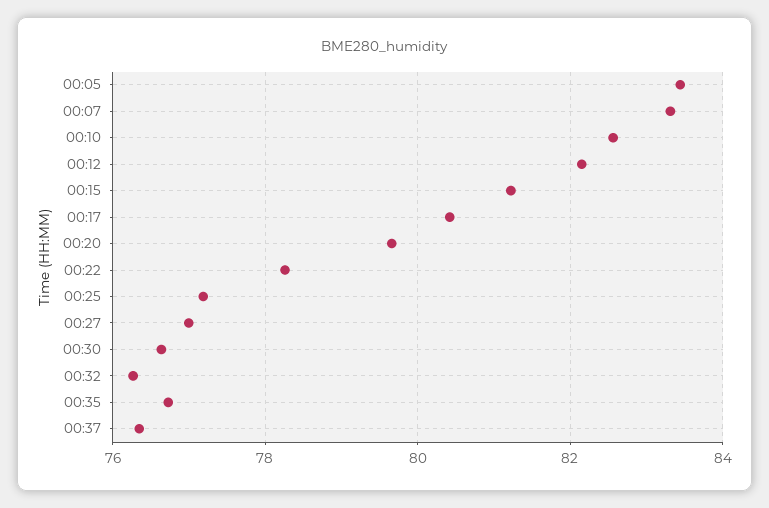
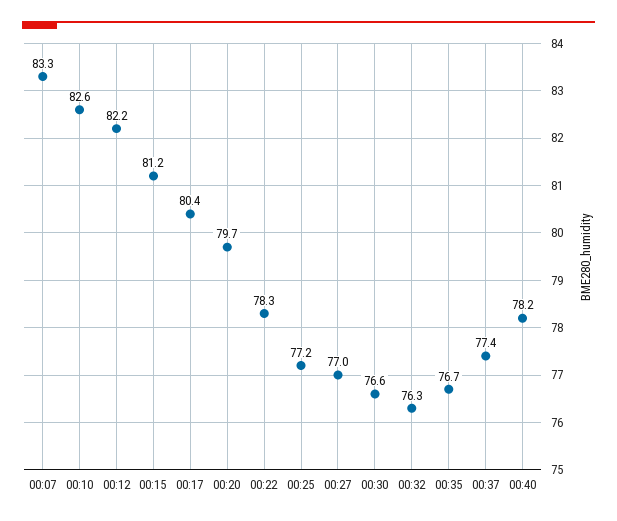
00:05: 83.4 -> none
00:37: 76.4 -> 77.4
00:40: none -> 78.2

